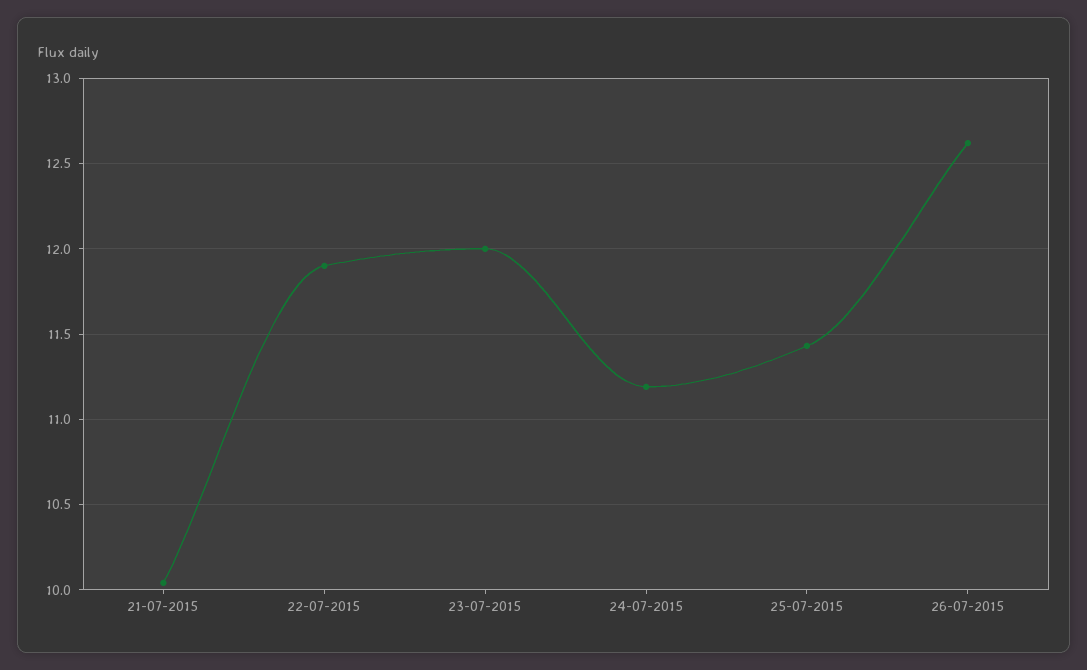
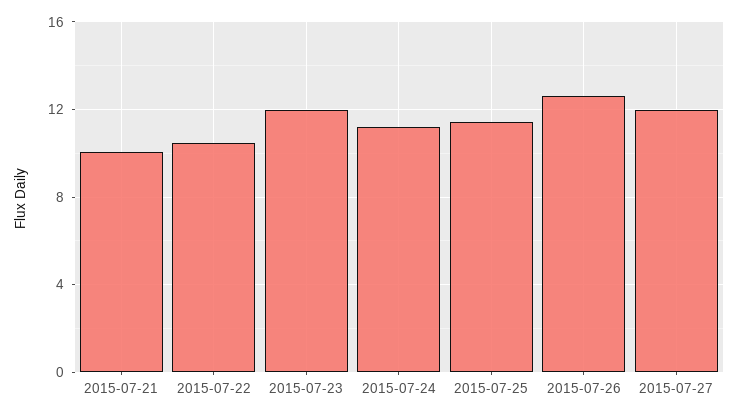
22-07-2015: 11.9 -> 10.5
2015-07-27: none -> 12

